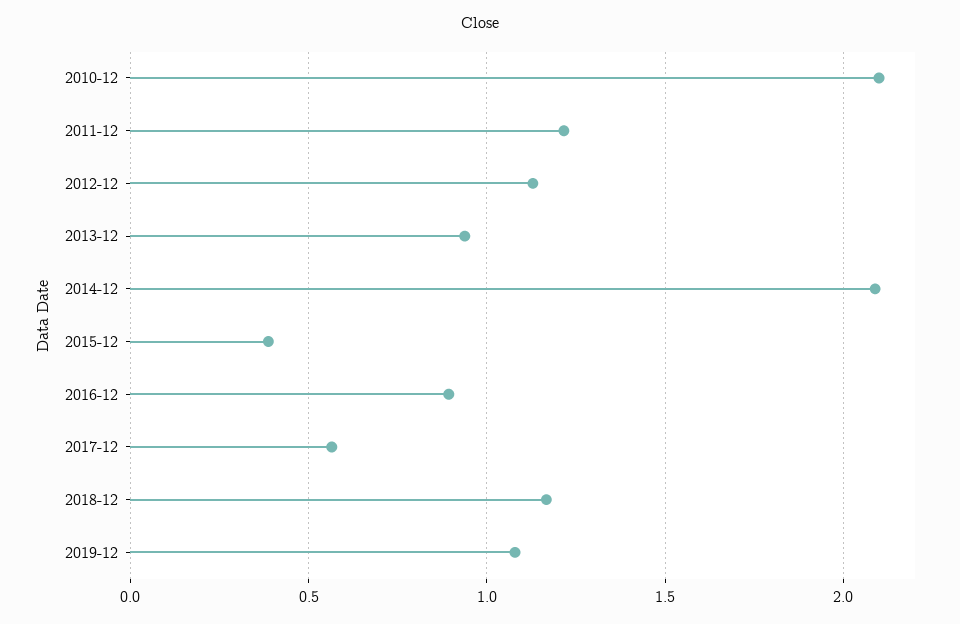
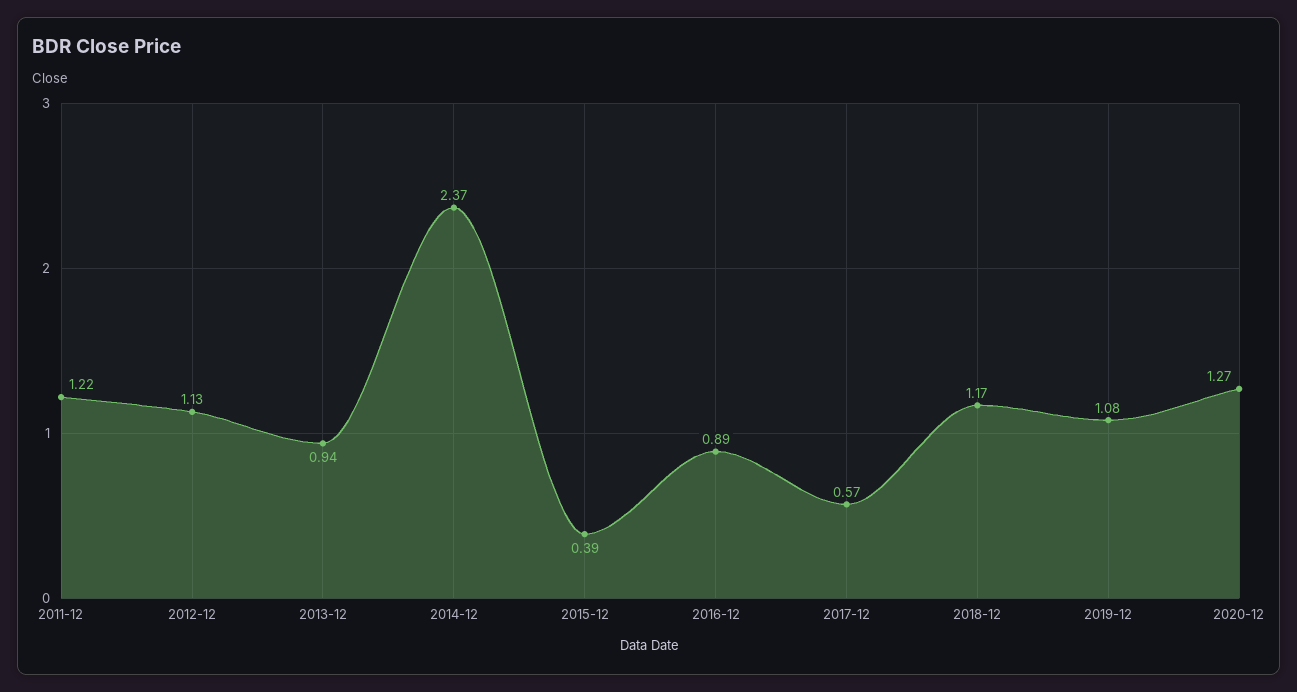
2010-12: 2.1 -> none
2014-12: 2.1 -> 2.37
2020-12: none -> 1.27

